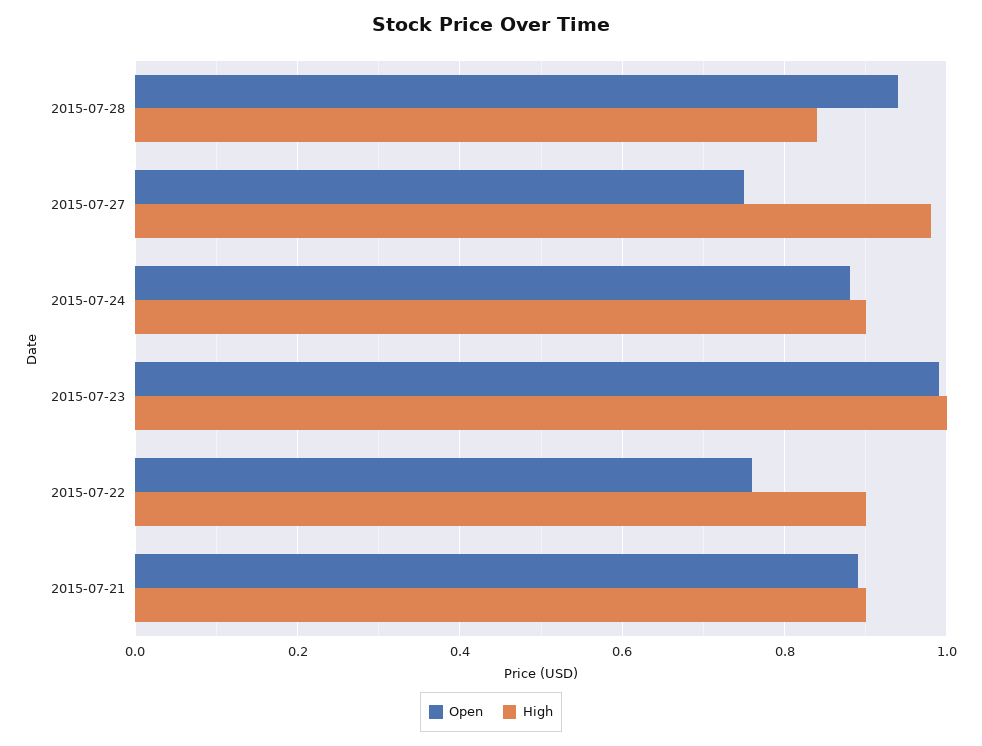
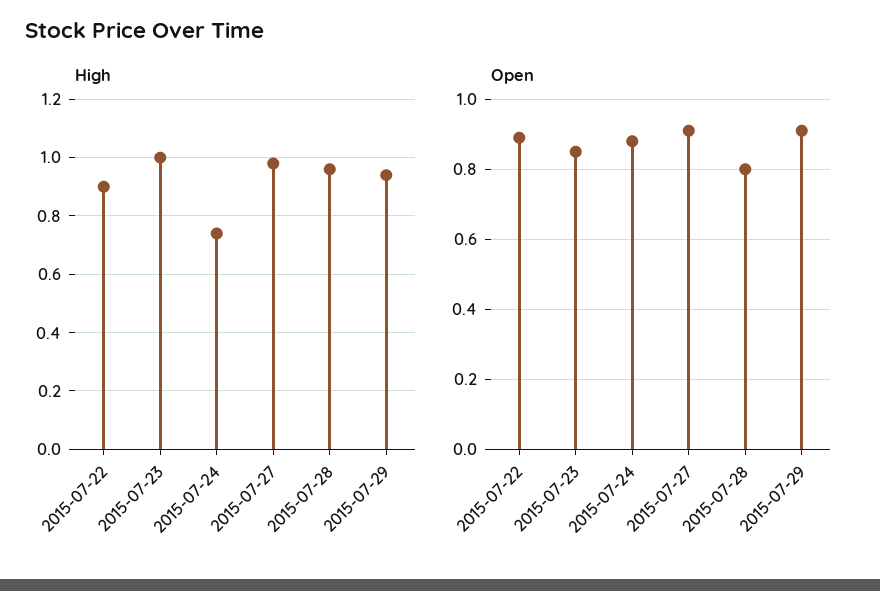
Open, 2015-07-28: 0.95 -> 0.8
High, 2015-07-28: 0.85 -> 0.95
Open, 2015-07-27: 0.75 -> 0.9
High, 2015-07-24: 0.9 -> 0.75
Open, 2015-07-23: 1 -> 0.85
Open, 2015-07-22: 0.75 -> 0.9
Open, 2015-07-21: 0.9 -> none
High, 2015-07-21: 0.9 -> none
High, 2015-07-29: none -> 0.95
Open, 2015-07-29: none -> 0.9

